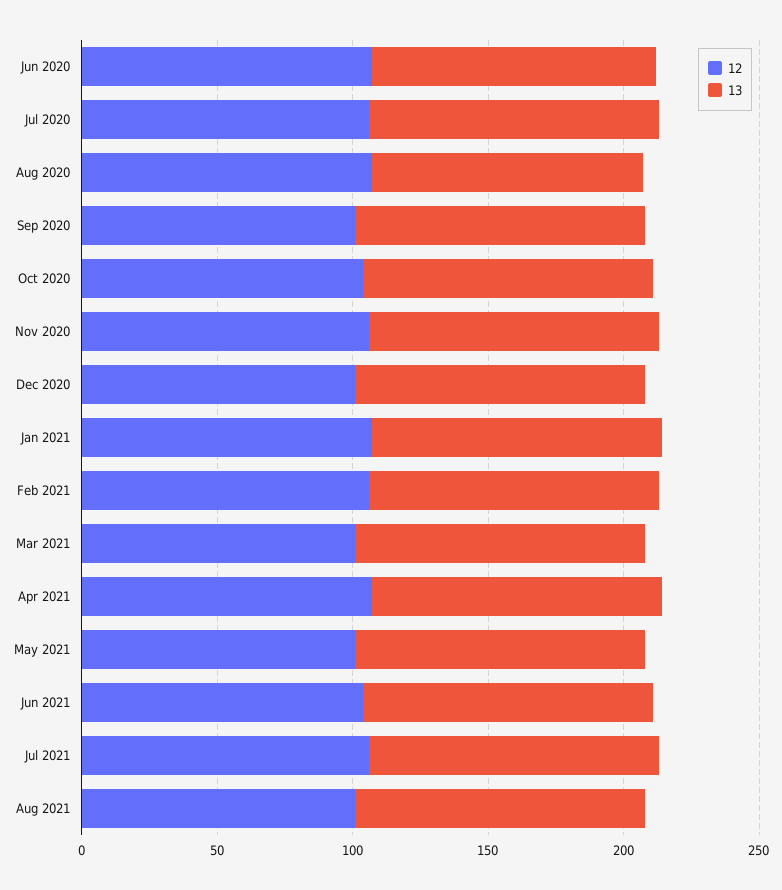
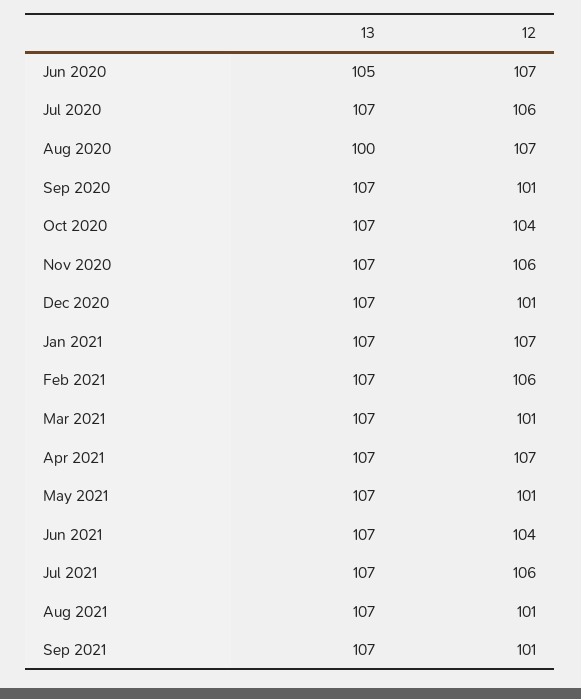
13, Sep 2021: none -> 107
12, Sep 2021: none -> 101

